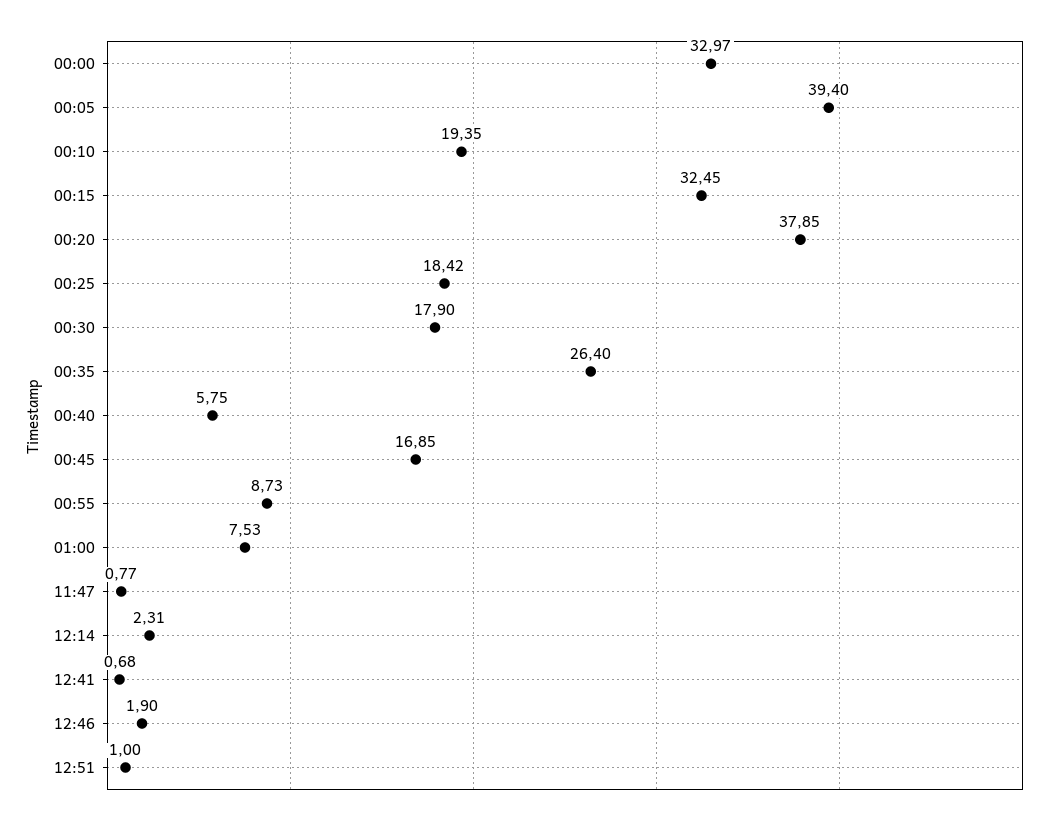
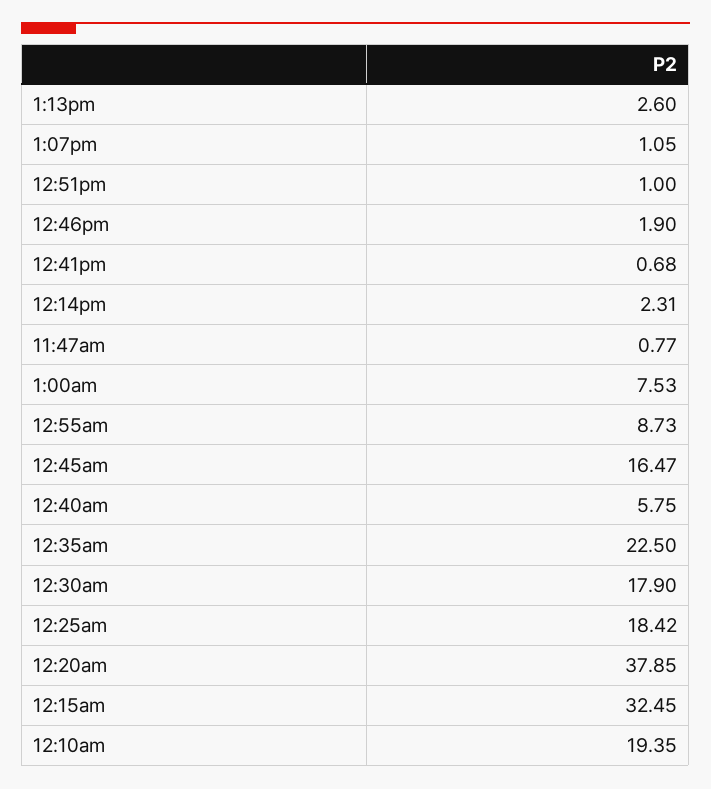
00:00: 32.97 -> none
00:05: 39.4 -> none
00:35: 26.4 -> 22.5
00:45: 16.85 -> 16.47
1:13pm: none -> 2.6
1:07pm: none -> 1.05

